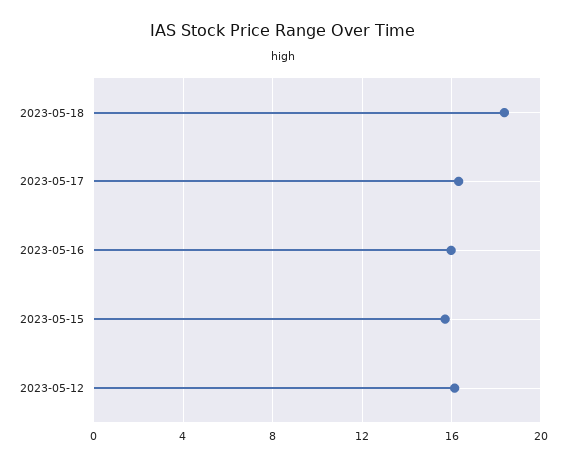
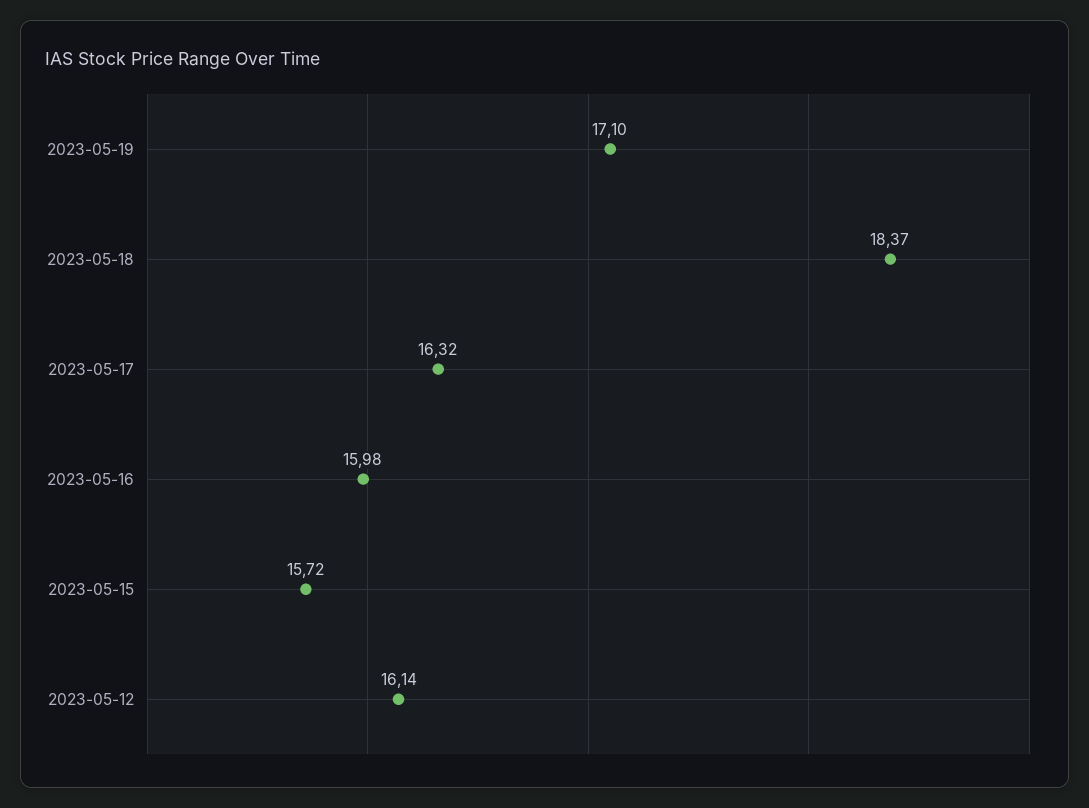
2023-05-19: none -> 17.1

